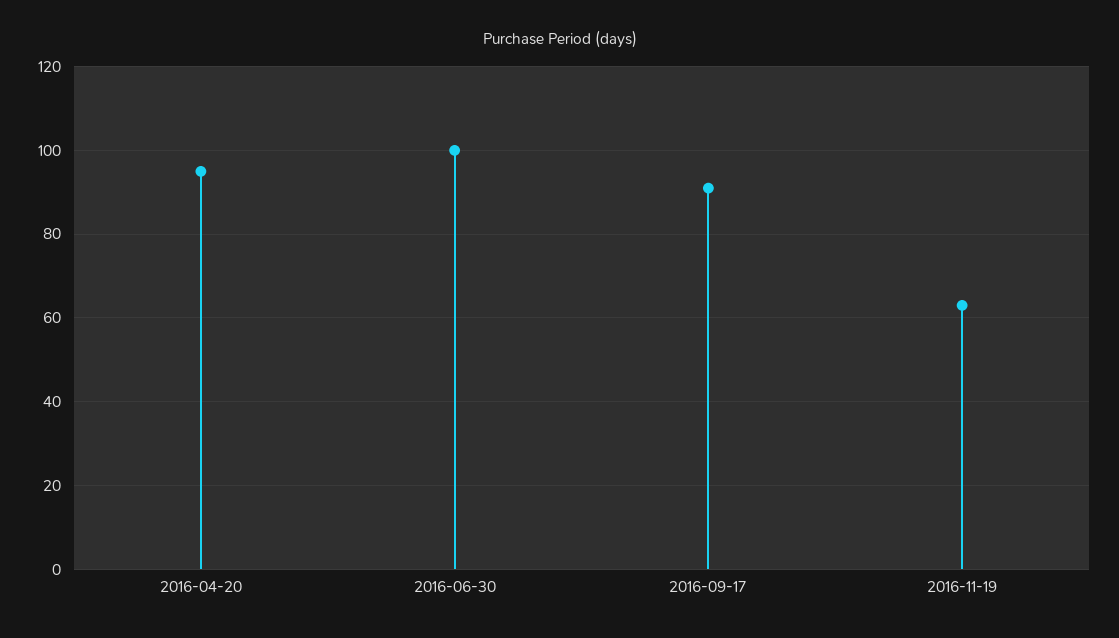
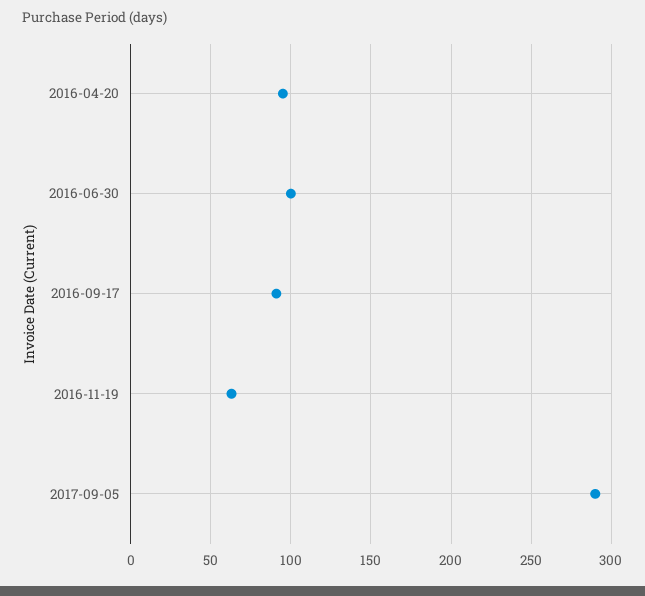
2017-09-05: none -> 290

